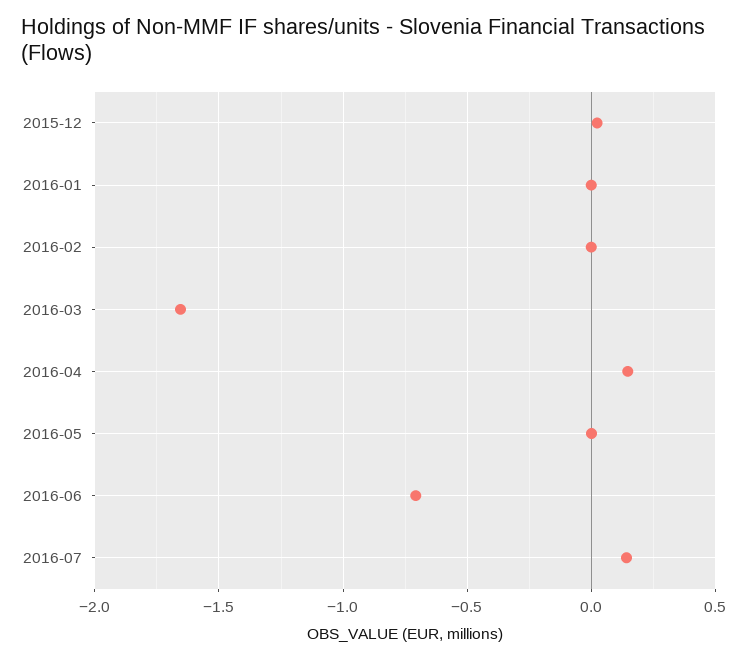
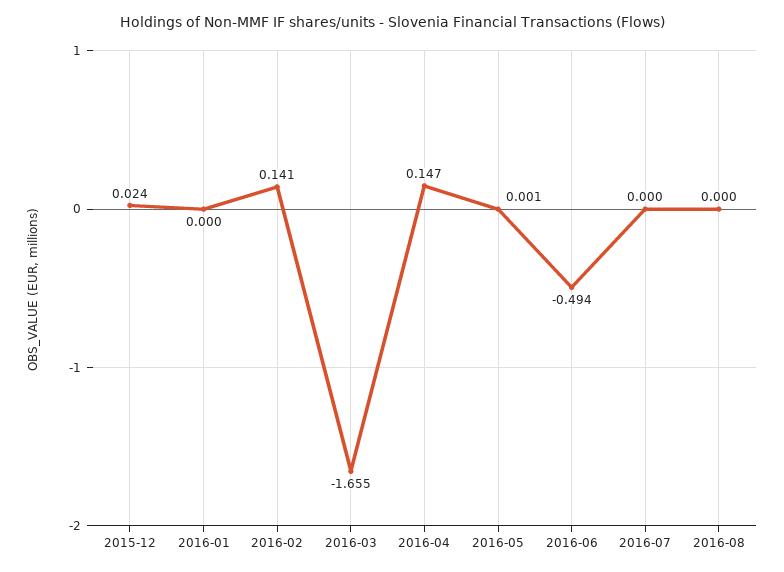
2016-02: 0 -> 0.141
2016-06: -0.7 -> -0.494
2016-07: 0.15 -> 0
2016-08: none -> 0

